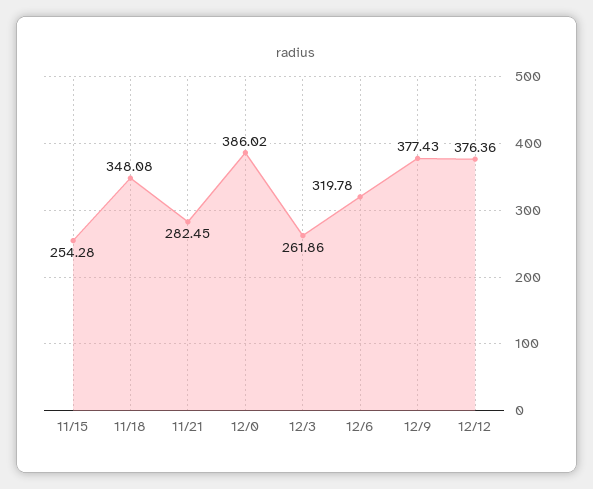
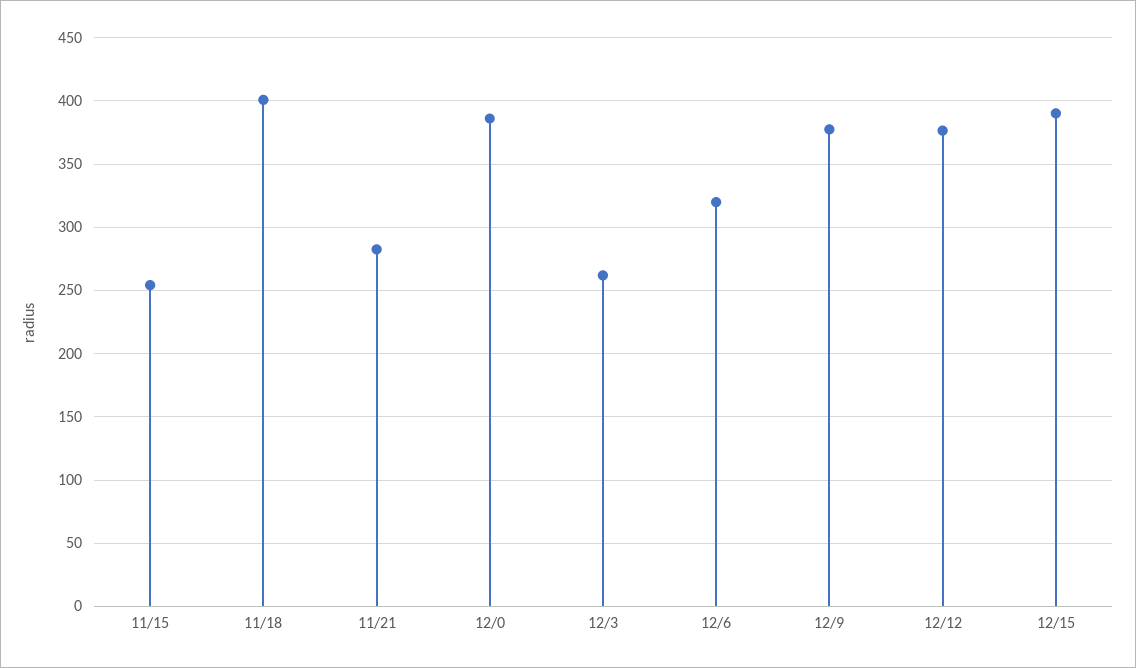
11/18: 348.08 -> 400
12/15: none -> 390

